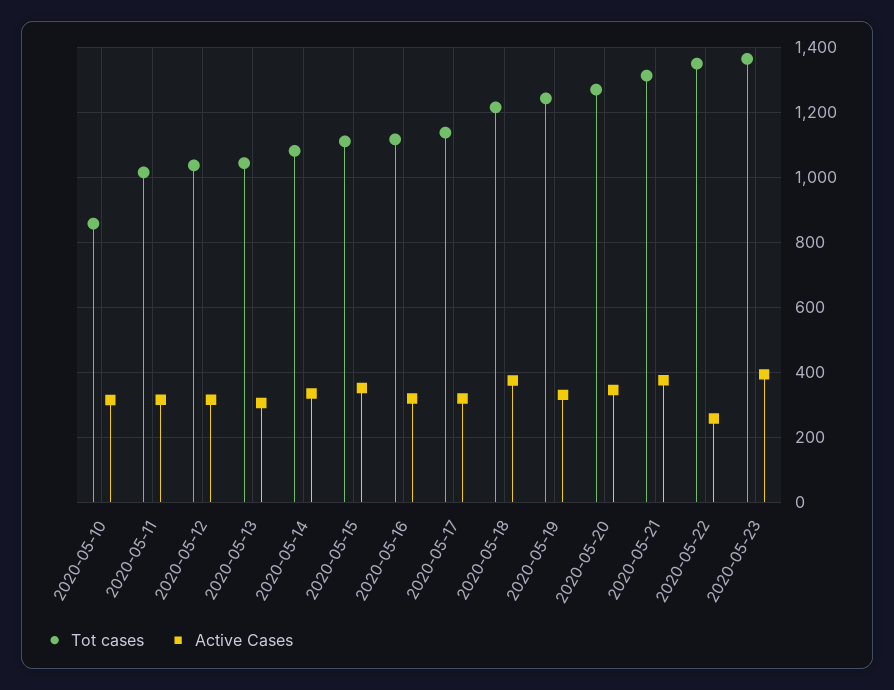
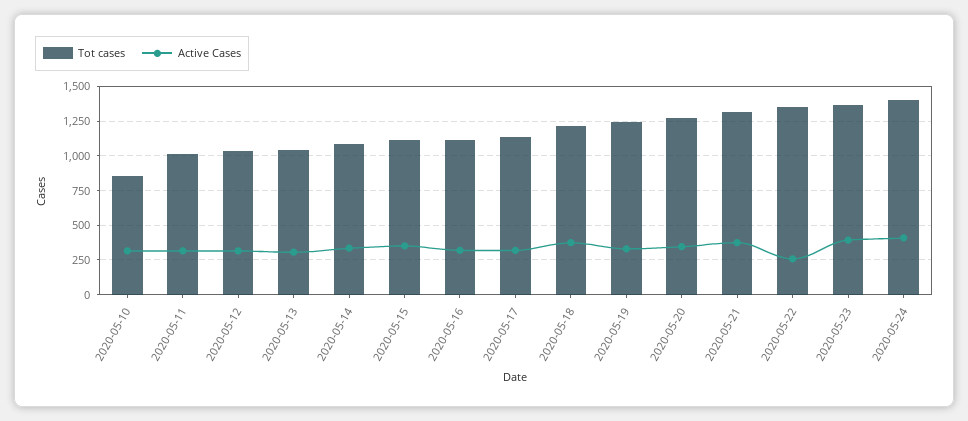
Tot cases, 2020-05-24: none -> 1400
Active Cases, 2020-05-24: none -> 400

